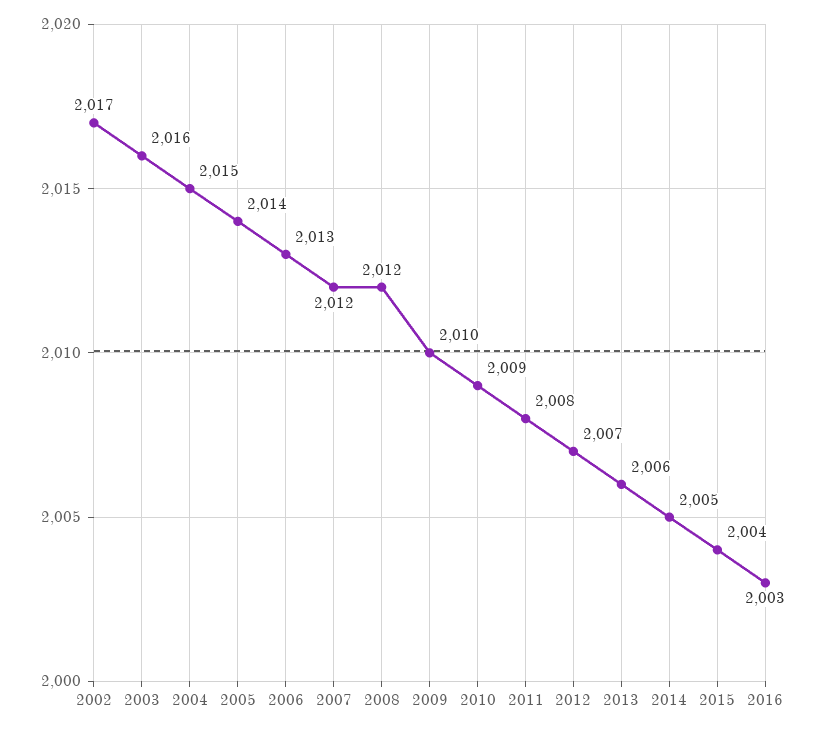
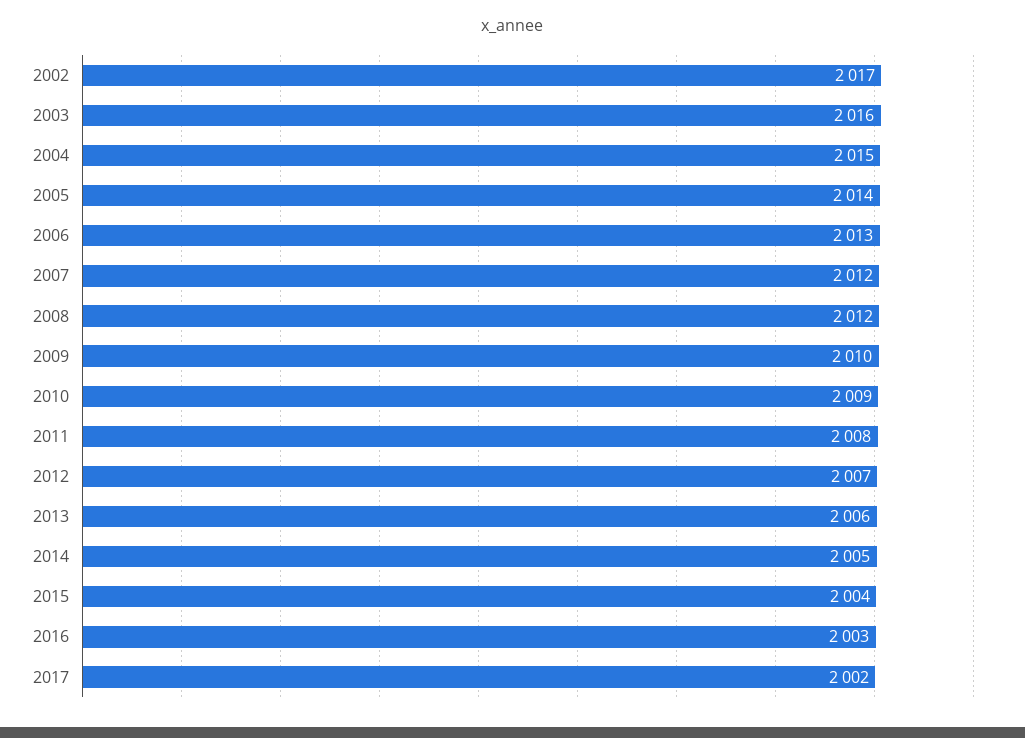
2017: none -> 2002

